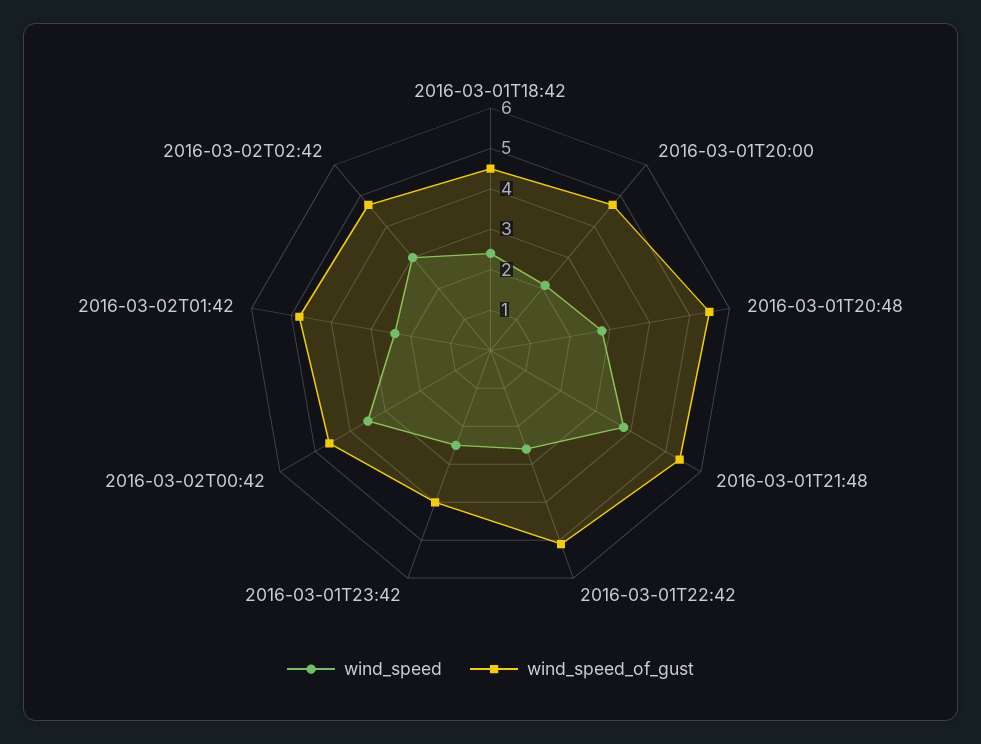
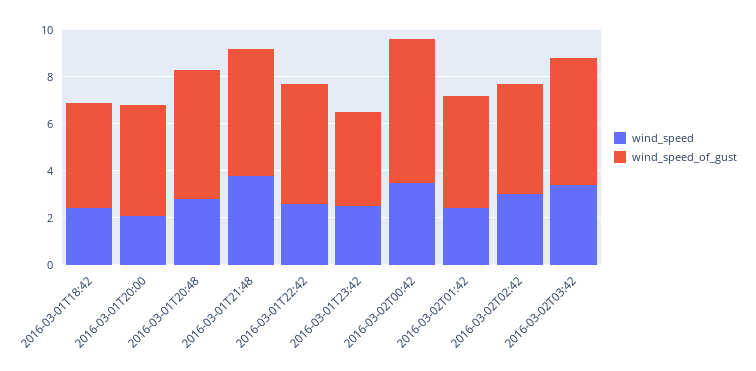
wind_speed_of_gust, 2016-03-02T00:42: 4.5 -> 6
wind_speed, 2016-03-02T03:42: none -> 3.5
wind_speed_of_gust, 2016-03-02T03:42: none -> 5.5

